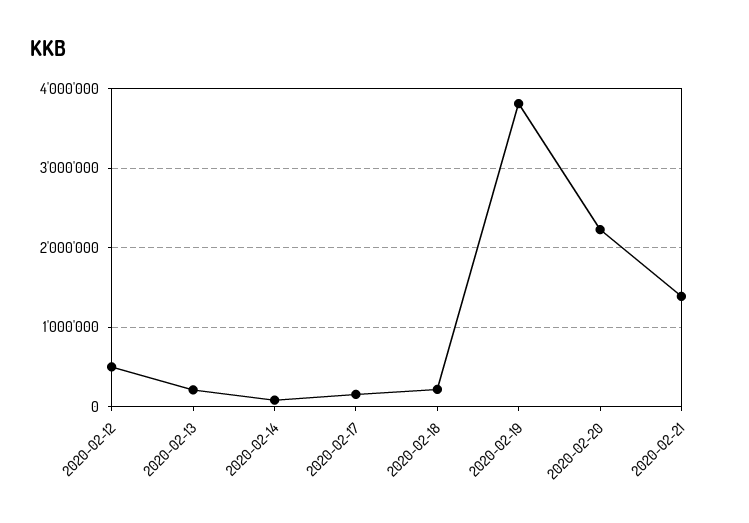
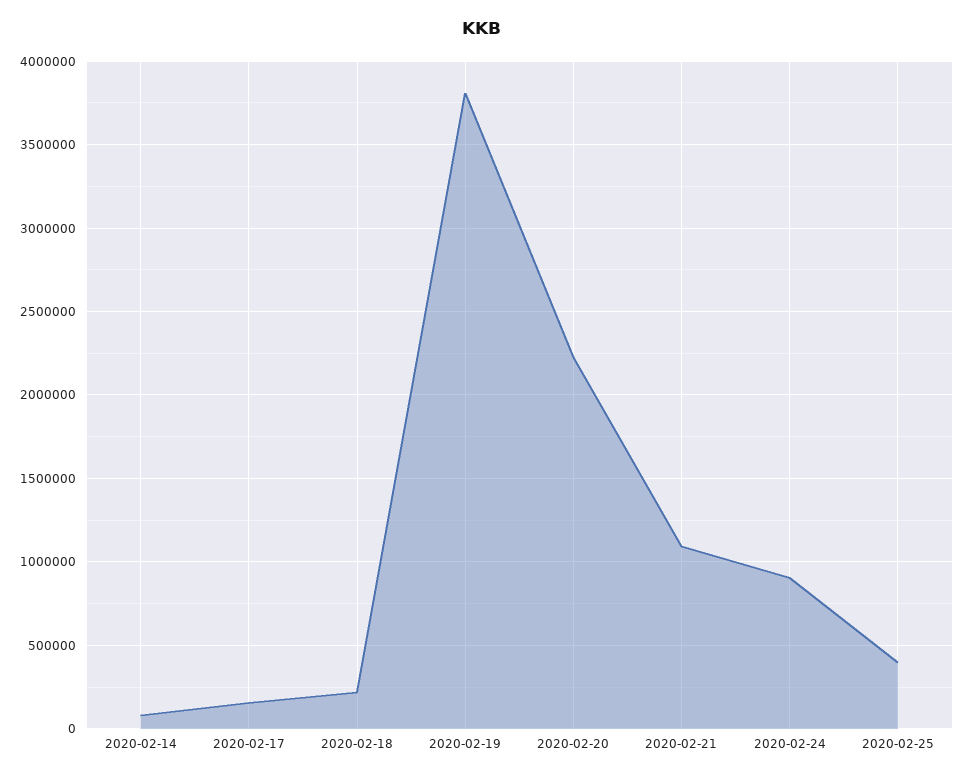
2020-02-12: 500000 -> none
2020-02-13: 200000 -> none
2020-02-21: 1400000 -> 1100000
2020-02-24: none -> 900000
2020-02-25: none -> 400000

